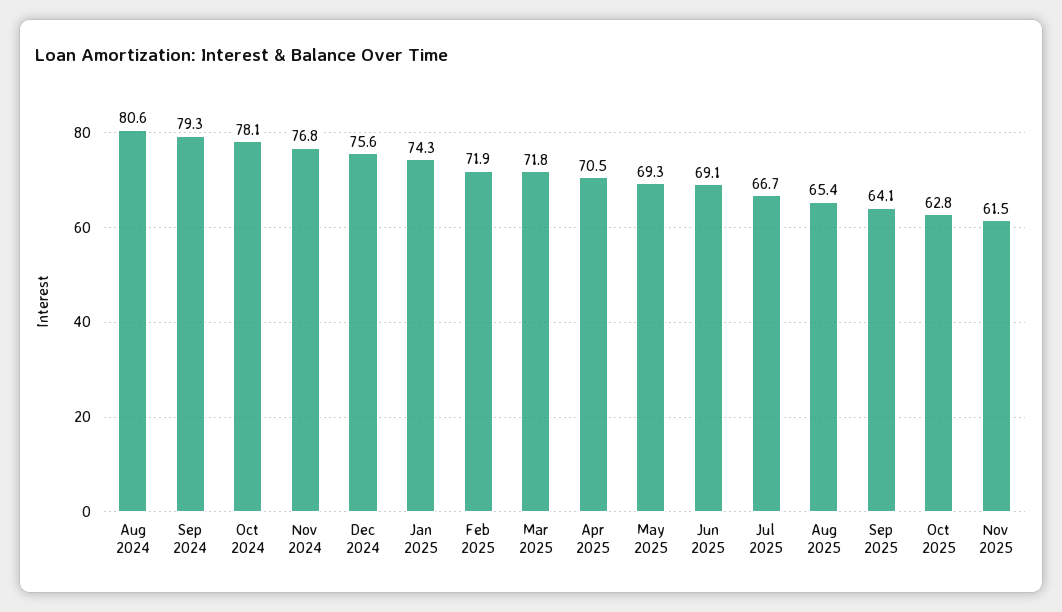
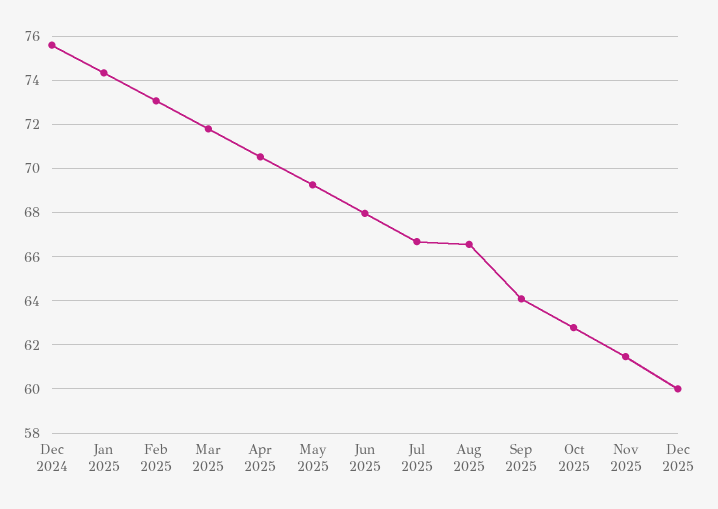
Aug 2024: 80.6 -> none
Sep 2024: 79.3 -> none
Oct 2024: 78.1 -> none
Nov 2024: 76.8 -> none
Feb 2025: 71.9 -> 73
Jun 2025: 69.1 -> 68
Aug 2025: 65.4 -> 66.5
Dec 2025: none -> 60

